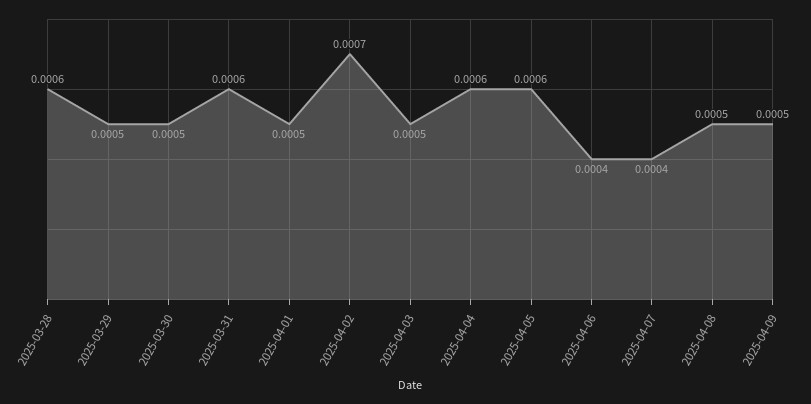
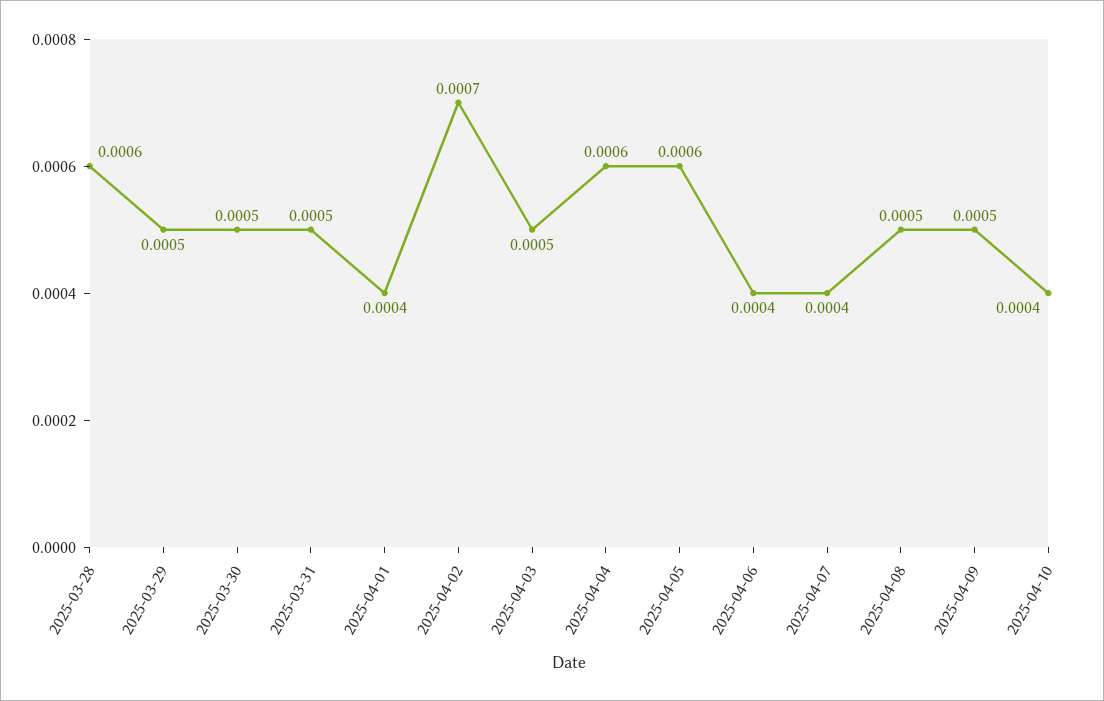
2025-03-31: 0.0006 -> 0.0005
2025-04-01: 0.0005 -> 0.0004
2025-04-10: none -> 0.0004

